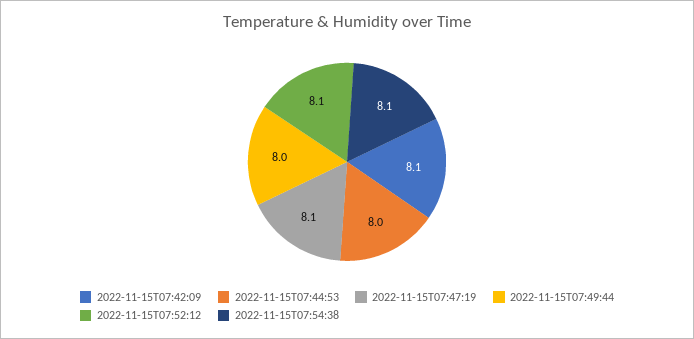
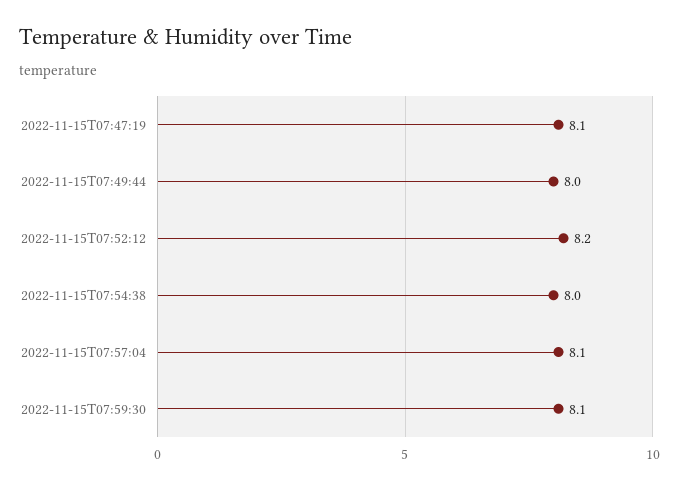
2022-11-15T07:42:09: 8.1 -> none
2022-11-15T07:44:53: 8 -> none
2022-11-15T07:52:12: 8.1 -> 8.2
2022-11-15T07:54:38: 8.1 -> 8
2022-11-15T07:57:04: none -> 8.1
2022-11-15T07:59:30: none -> 8.1

